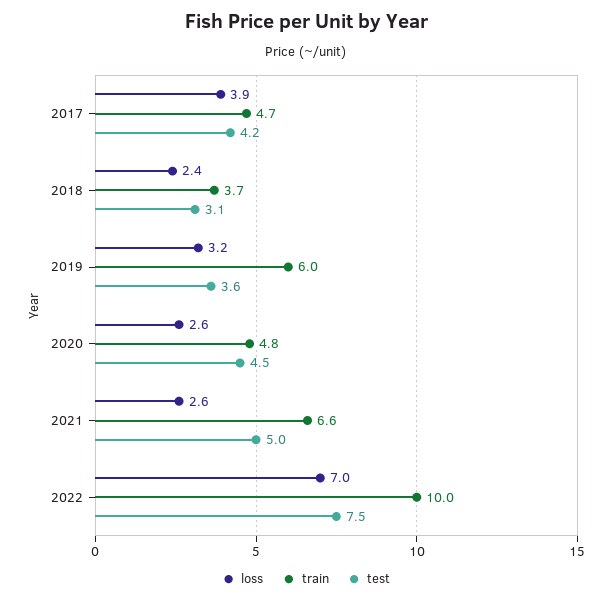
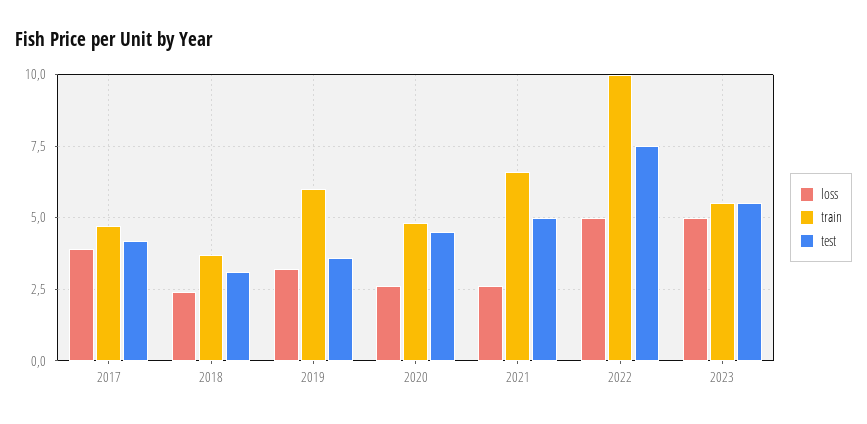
loss, 2022: 7 -> 5
loss, 2023: none -> 5
train, 2023: none -> 5.5
test, 2023: none -> 5.5

